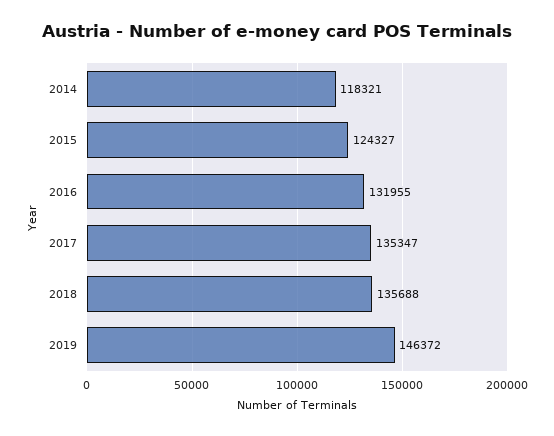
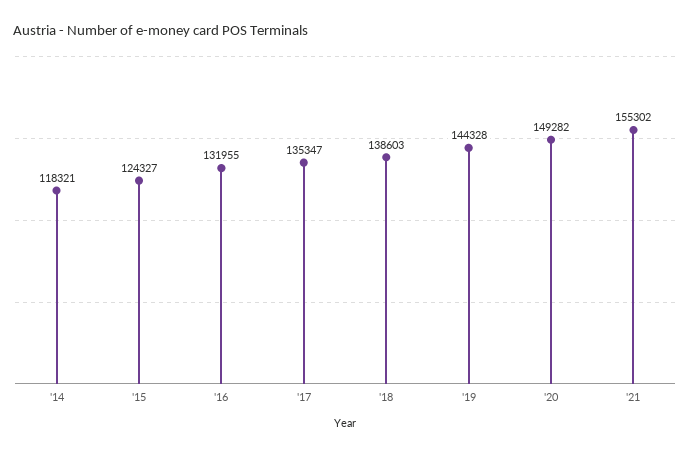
2018: 135688 -> 138603
2019: 146372 -> 144328
'20: none -> 149282
'21: none -> 155302

